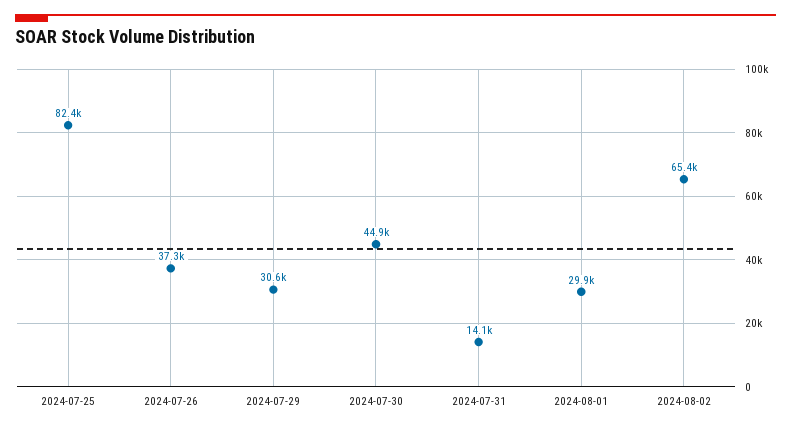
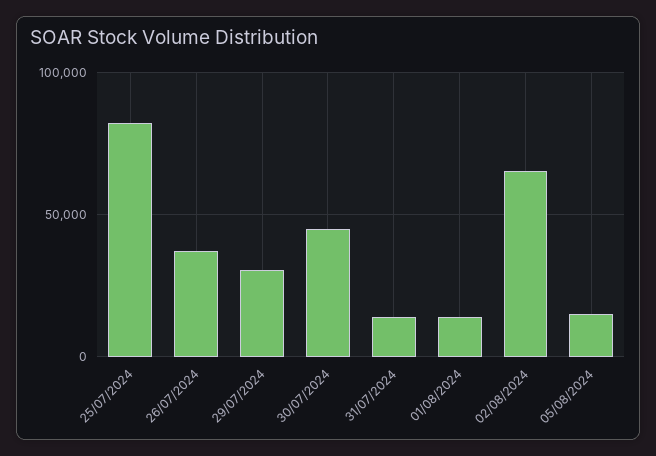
2024-08-01: 29900 -> 15000
05/08/2024: none -> 15000

